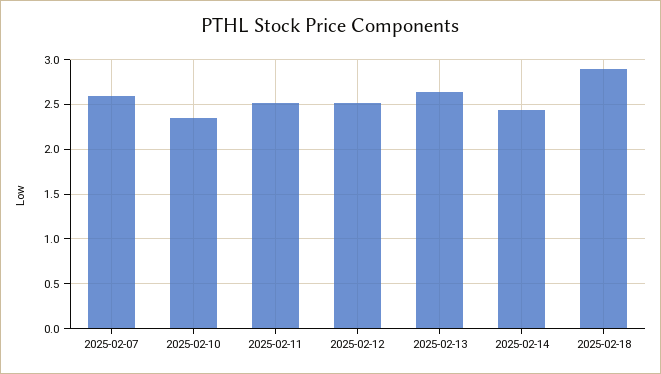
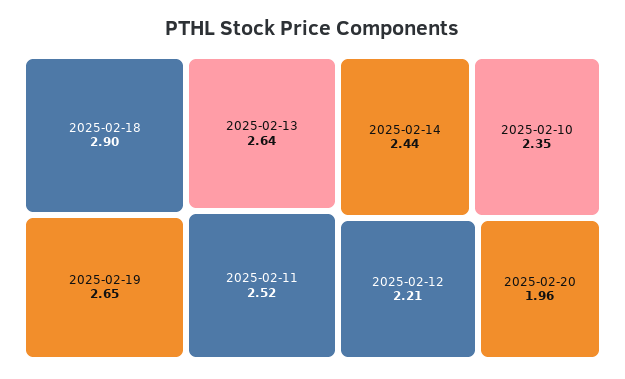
2025-02-07: 2.6 -> none
2025-02-12: 2.5 -> 2.21
2025-02-19: none -> 2.65
2025-02-20: none -> 1.96

